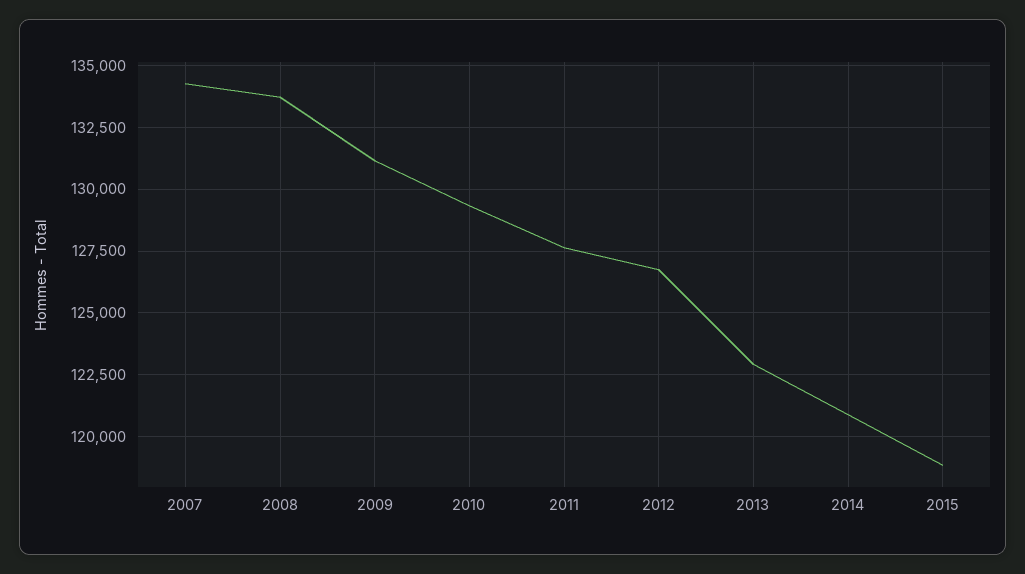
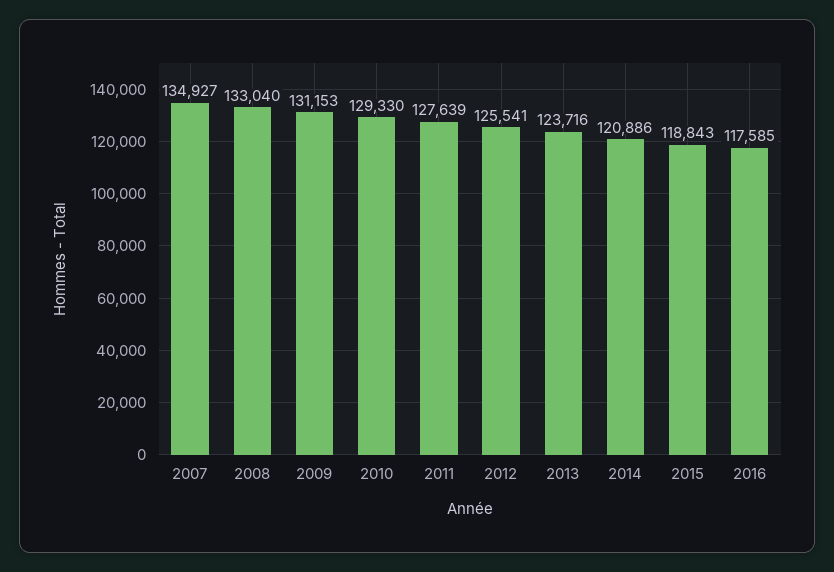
2007: 134250 -> 134927
2008: 133750 -> 133040
2012: 126750 -> 125541
2013: 123000 -> 123716
2016: none -> 117585

